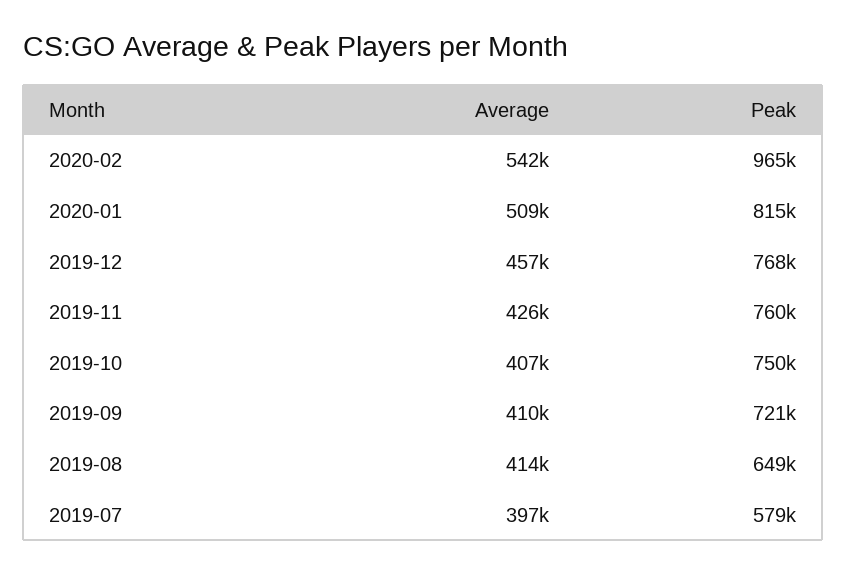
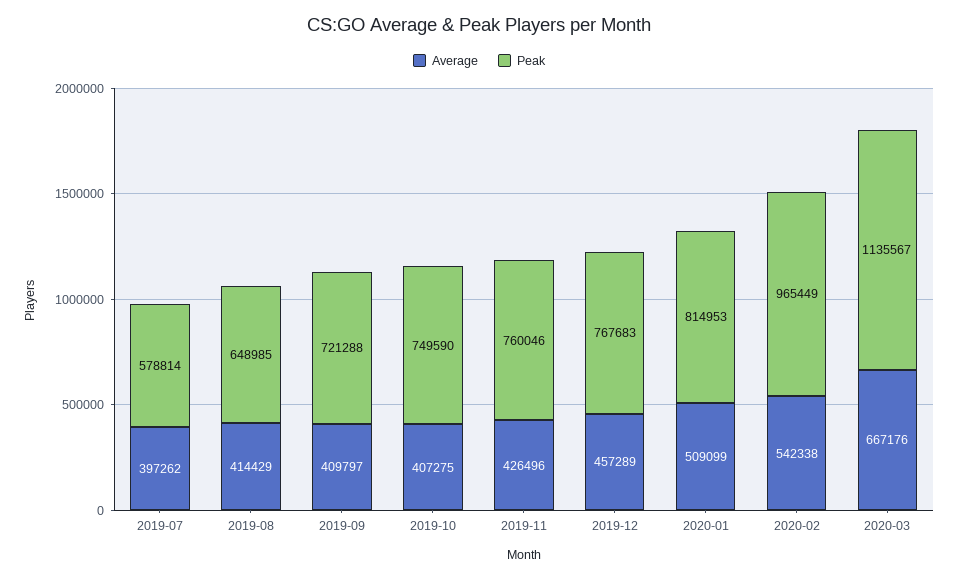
Average, 2020-03: none -> 667176
Peak, 2020-03: none -> 1135567

